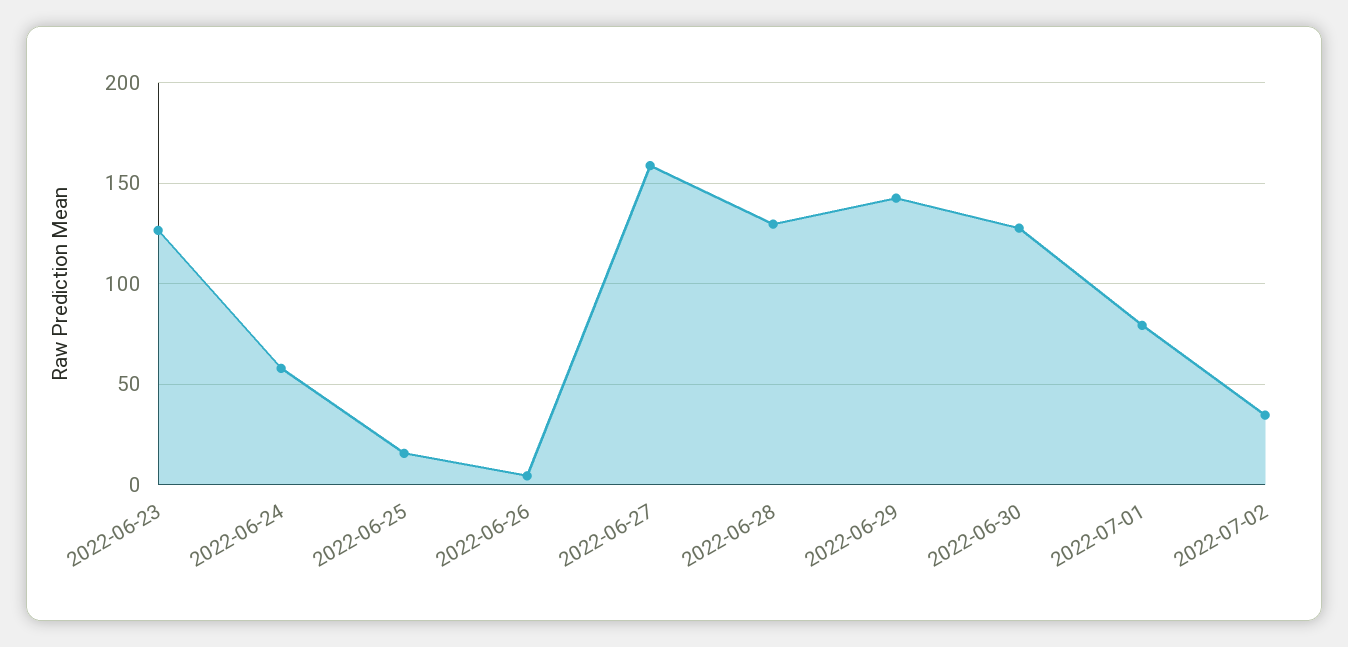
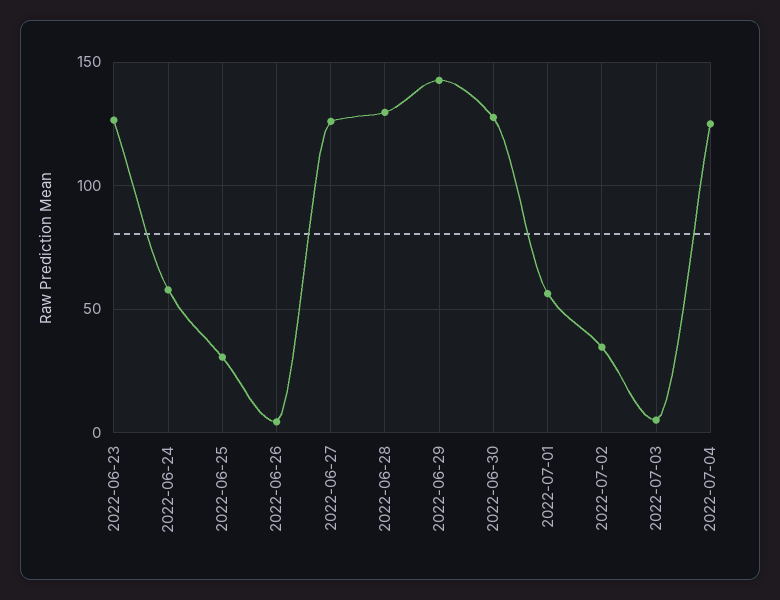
2022-06-25: 15 -> 30
2022-06-27: 160 -> 125
2022-07-01: 80 -> 55
2022-07-03: none -> 5
2022-07-04: none -> 125

